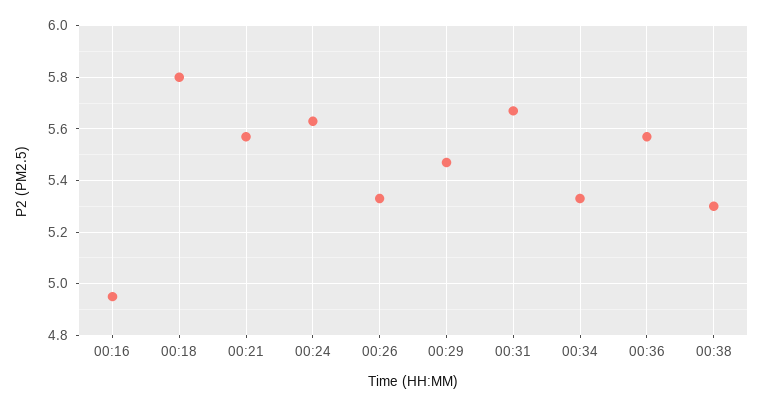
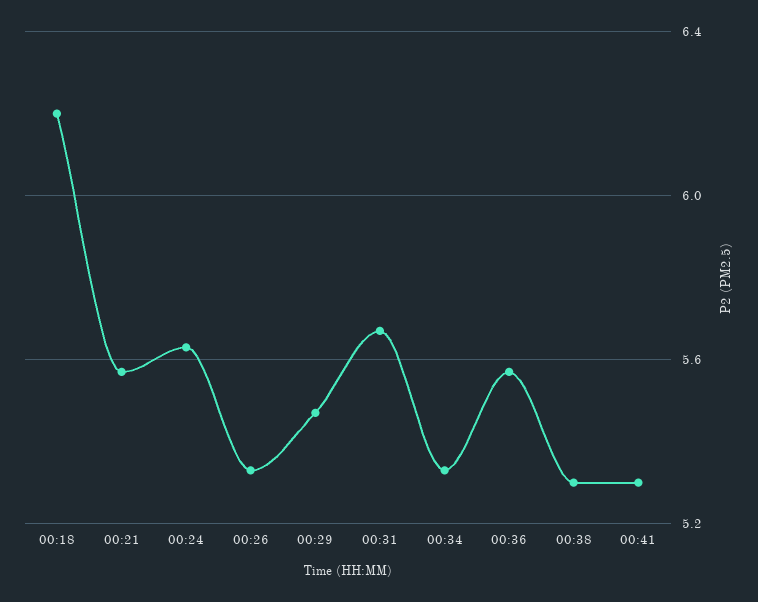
00:16: 4.95 -> none
00:18: 5.8 -> 6.2
00:41: none -> 5.3

